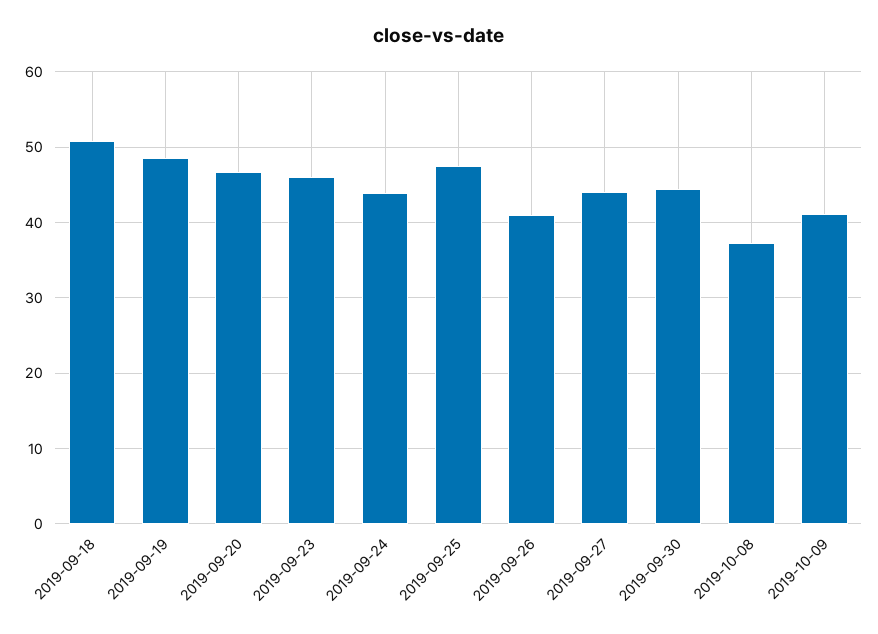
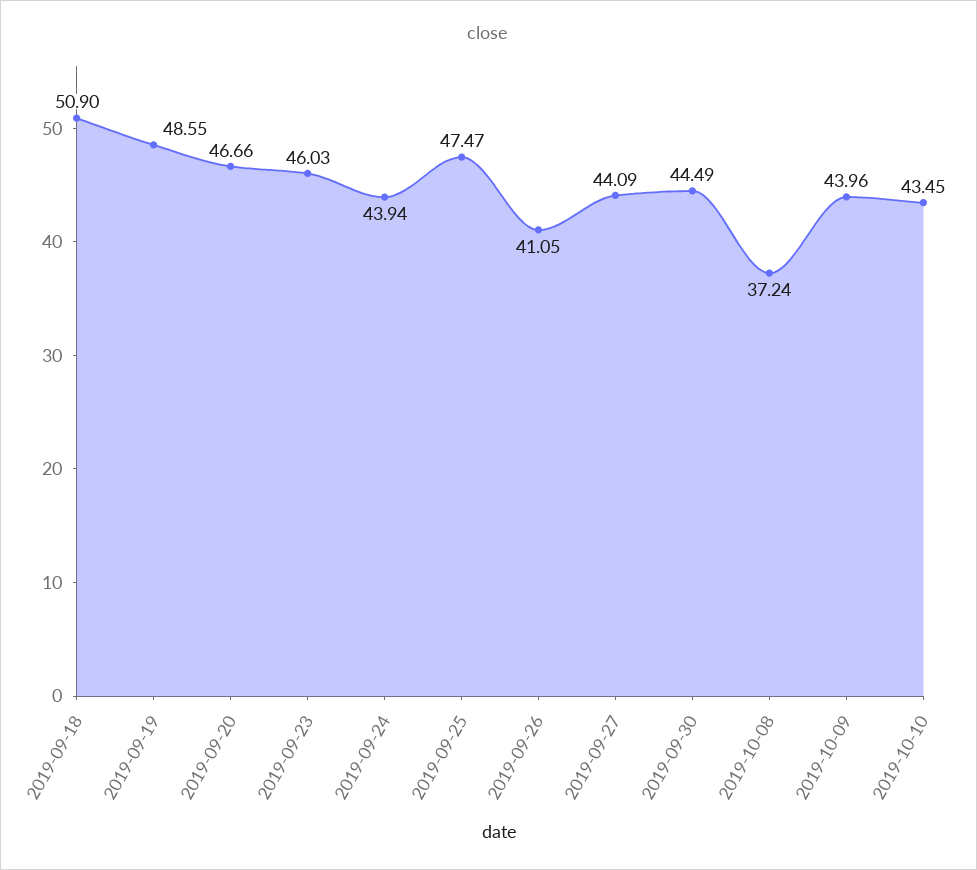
2019-10-09: 41 -> 43.96
2019-10-10: none -> 43.45

